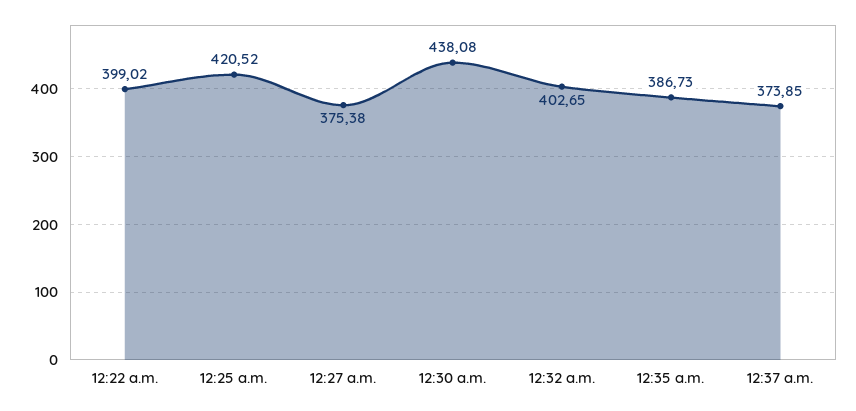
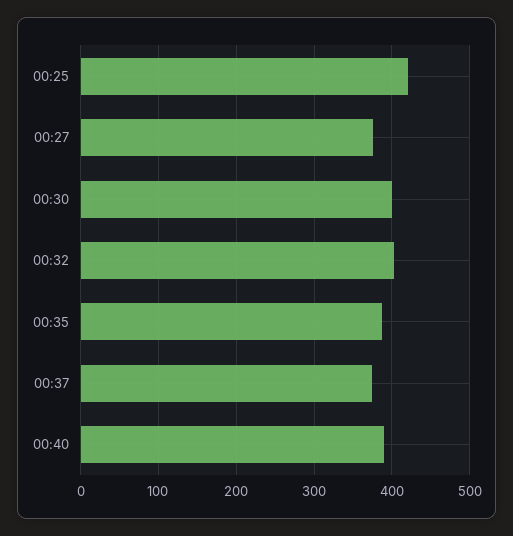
12:22 a.m.: 399.02 -> none
12:30 a.m.: 438.08 -> 400
00:40: none -> 390

